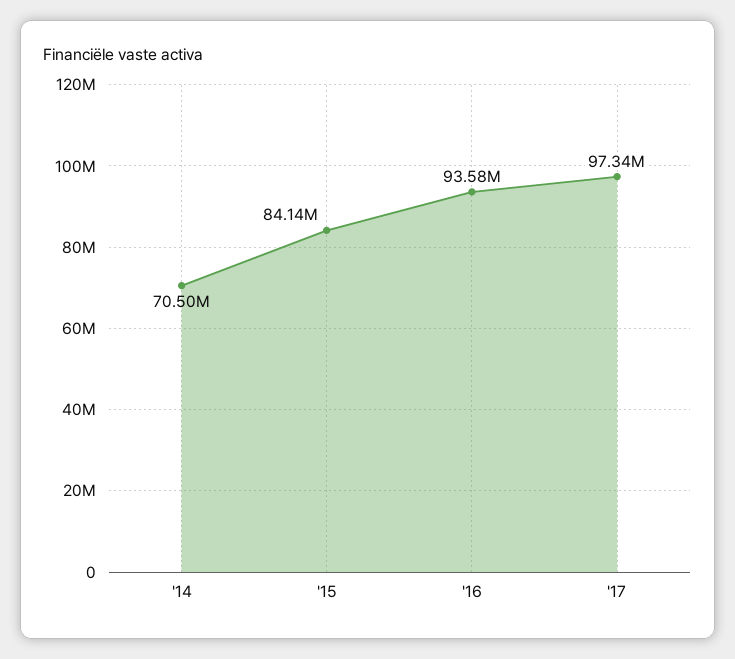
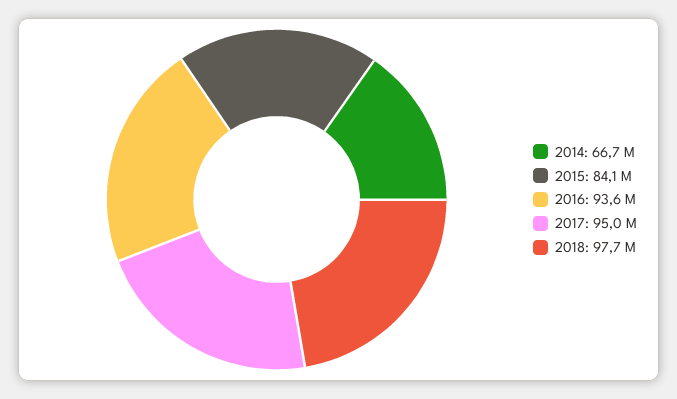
'14: 70500000 -> 66700000
'17: 97340000 -> 95000000
2018: none -> 97700000

